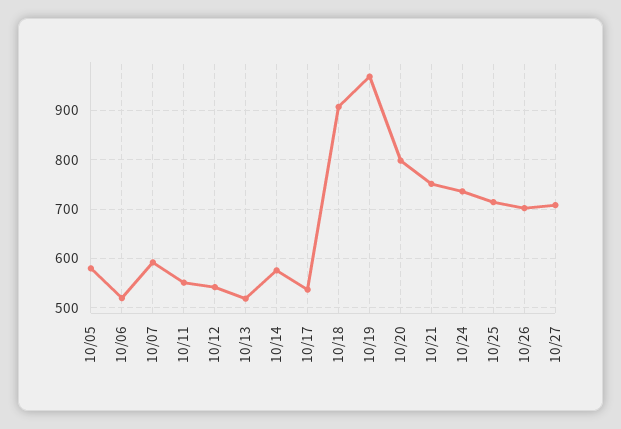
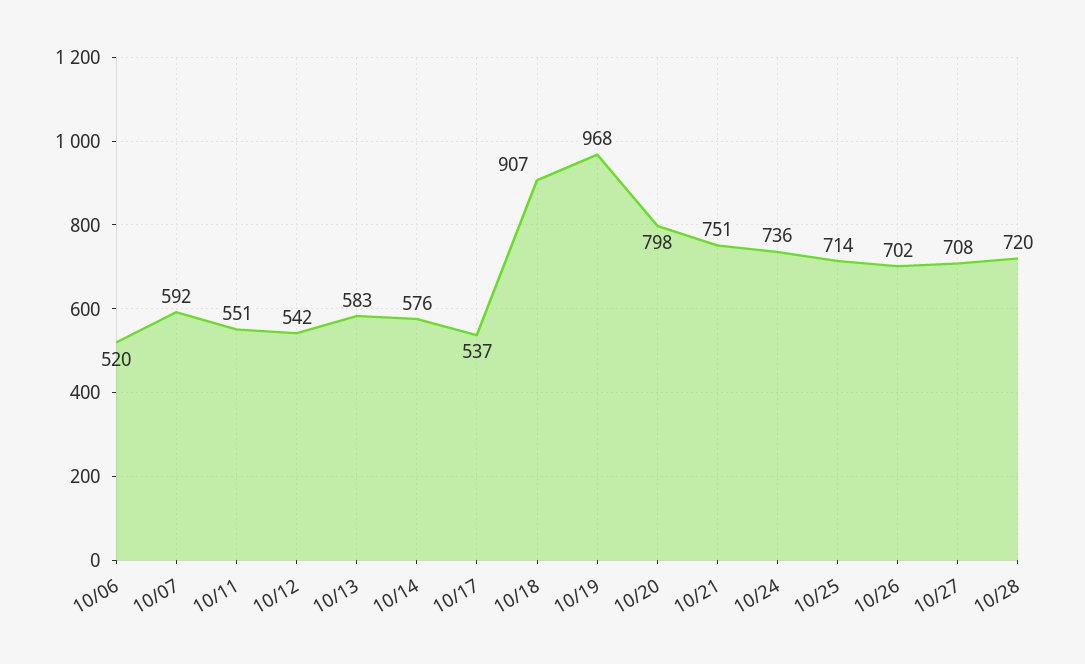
10/05: 580 -> none
10/13: 520 -> 583
10/28: none -> 720

